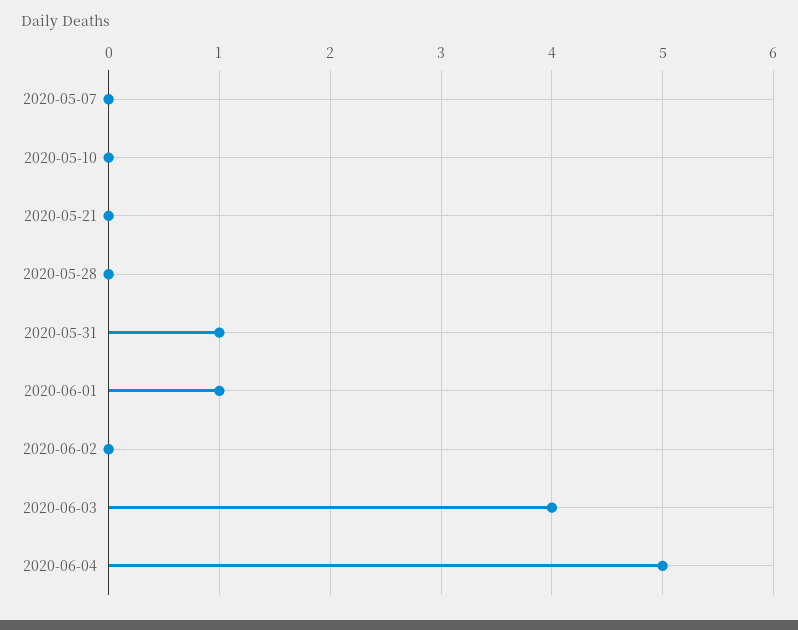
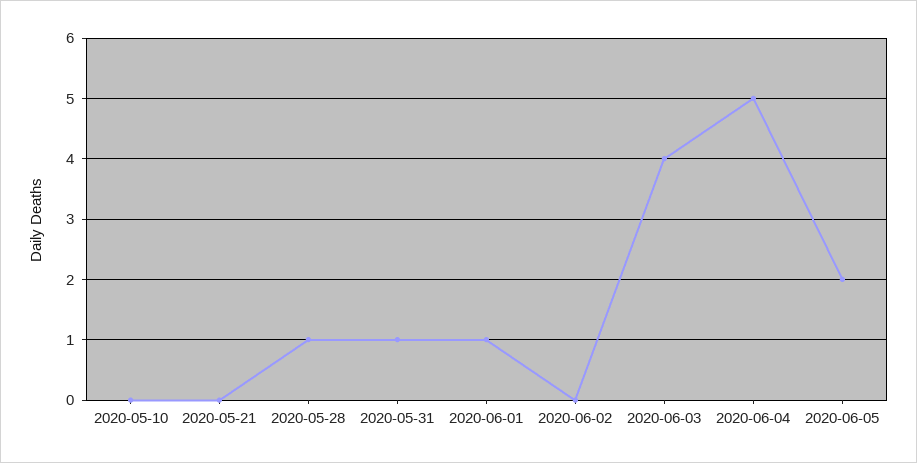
2020-05-07: 0 -> none
2020-05-28: 0 -> 1
2020-06-05: none -> 2

